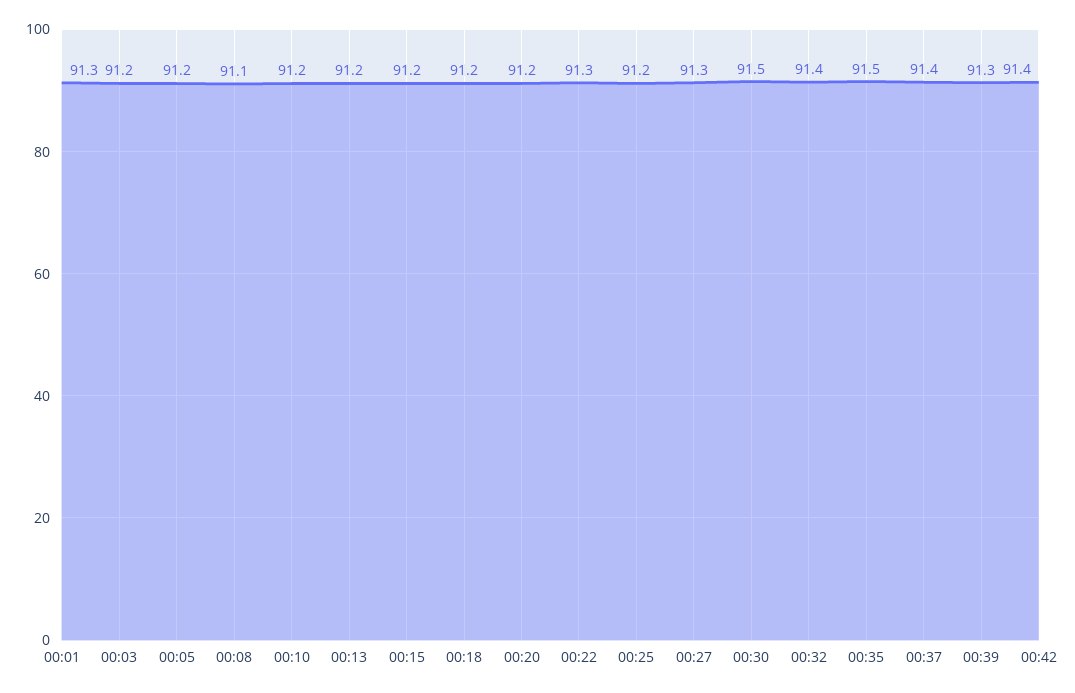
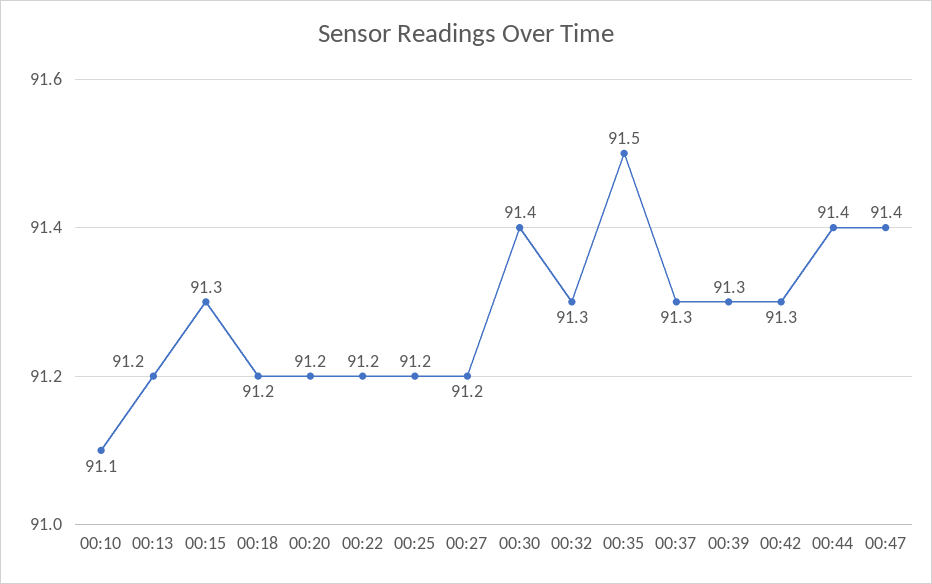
00:01: 91.3 -> none
00:03: 91.2 -> none
00:05: 91.2 -> none
00:08: 91.1 -> none
00:10: 91.2 -> 91.1
00:15: 91.2 -> 91.3
00:22: 91.3 -> 91.2
00:27: 91.3 -> 91.2
00:30: 91.5 -> 91.4
00:32: 91.4 -> 91.3
00:37: 91.4 -> 91.3
00:42: 91.4 -> 91.3
00:44: none -> 91.4
00:47: none -> 91.4

